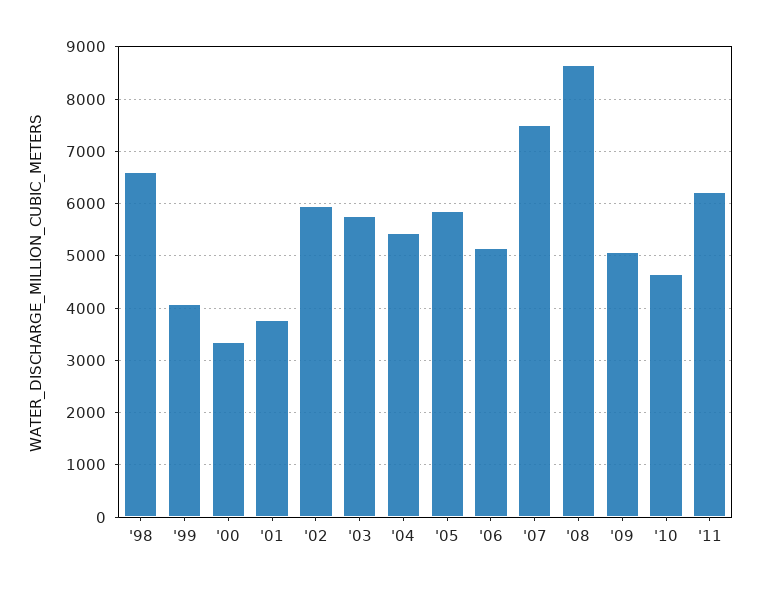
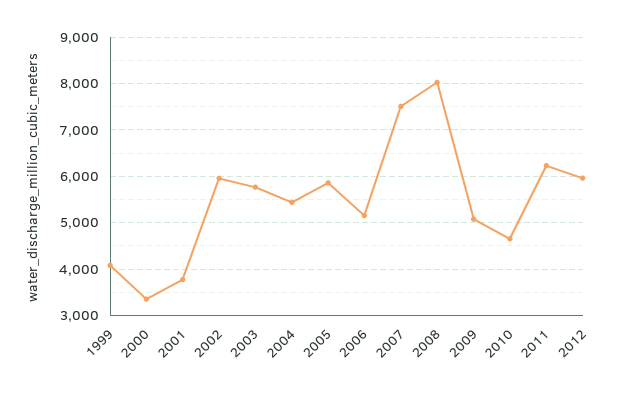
'98: 6600 -> none
'08: 8600 -> 8000
2012: none -> 6000

